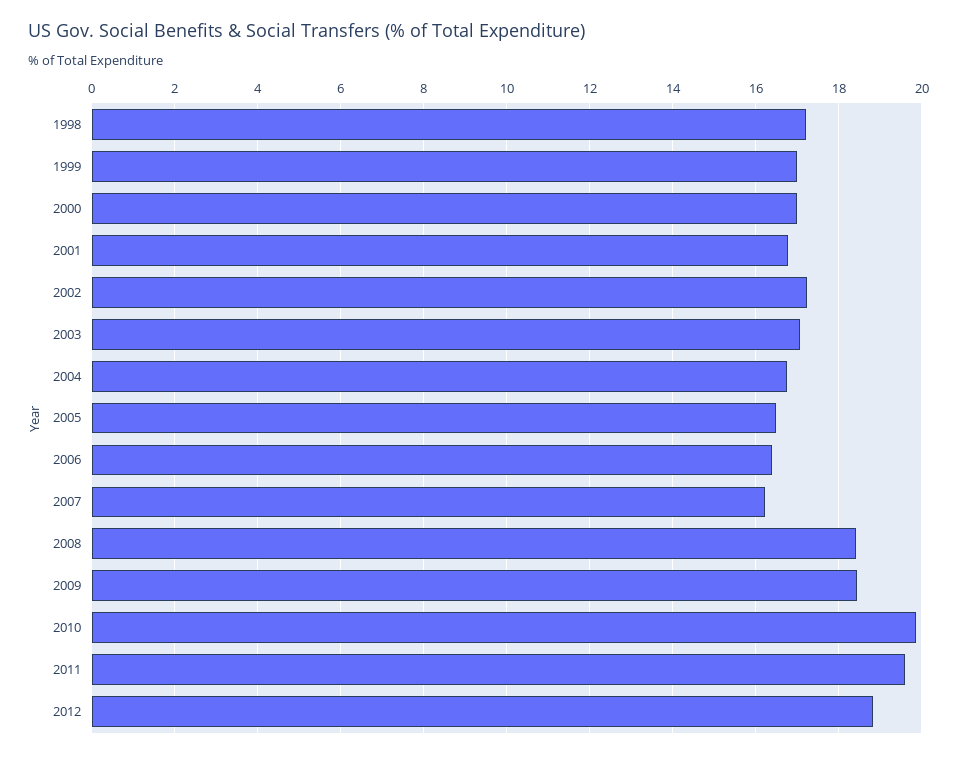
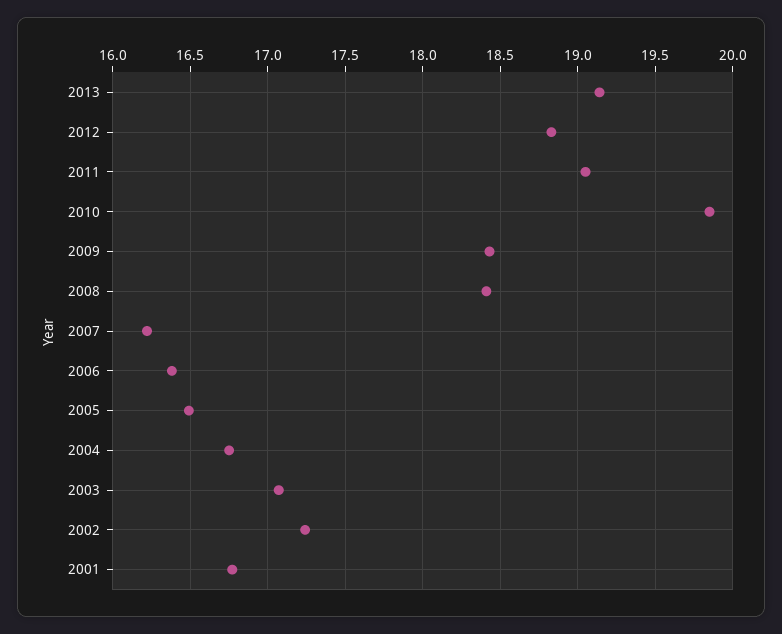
1998: 17.2 -> none
1999: 17 -> none
2000: 17 -> none
2011: 19.6 -> 19.05
2013: none -> 19.15

